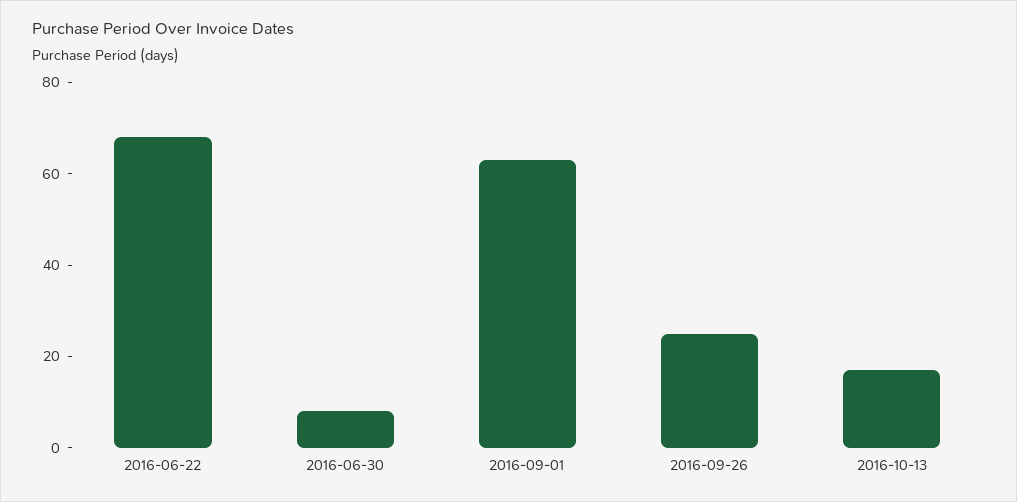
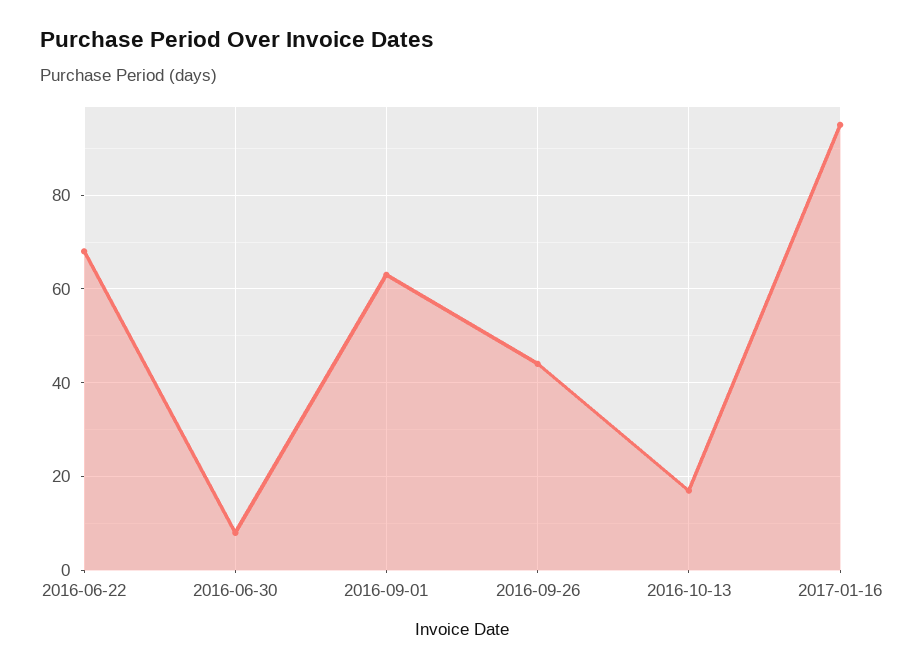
2016-09-26: 25 -> 45
2017-01-16: none -> 95

